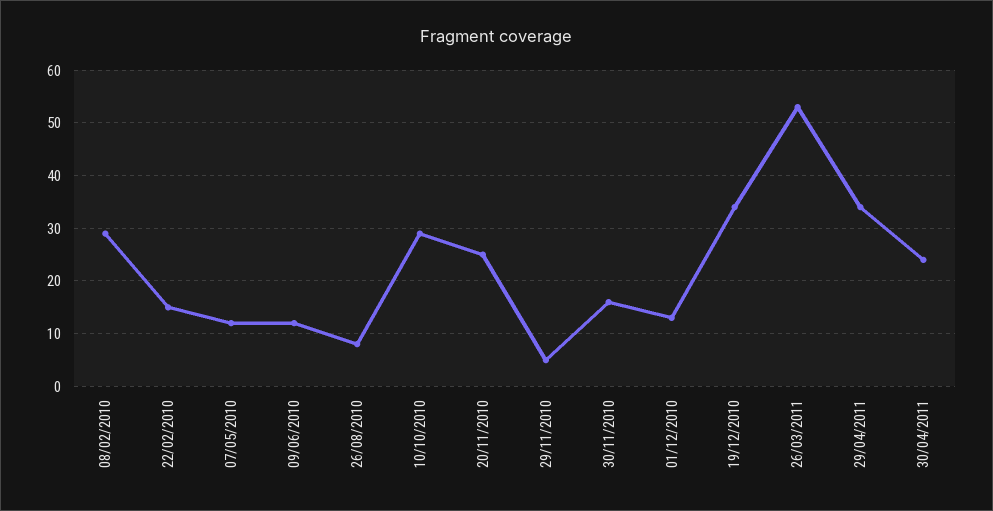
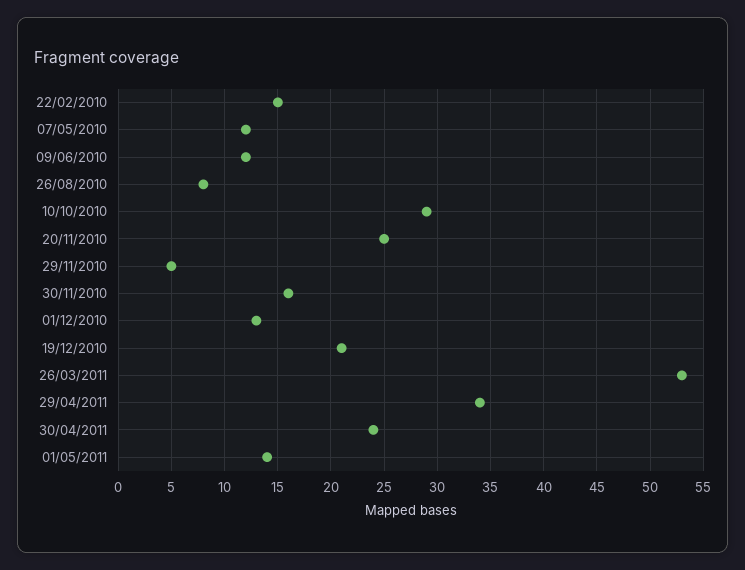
08/02/2010: 30 -> none
19/12/2010: 35 -> 21
01/05/2011: none -> 14

